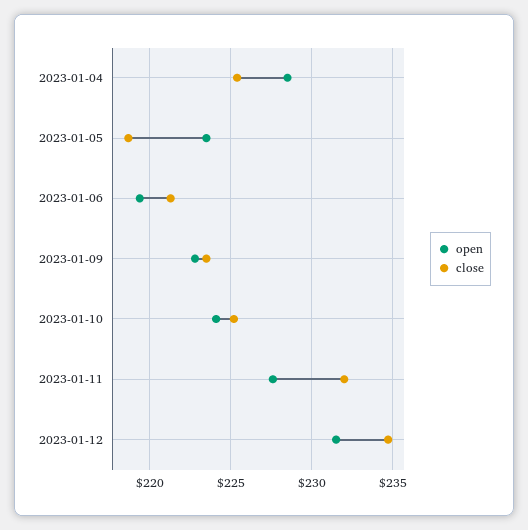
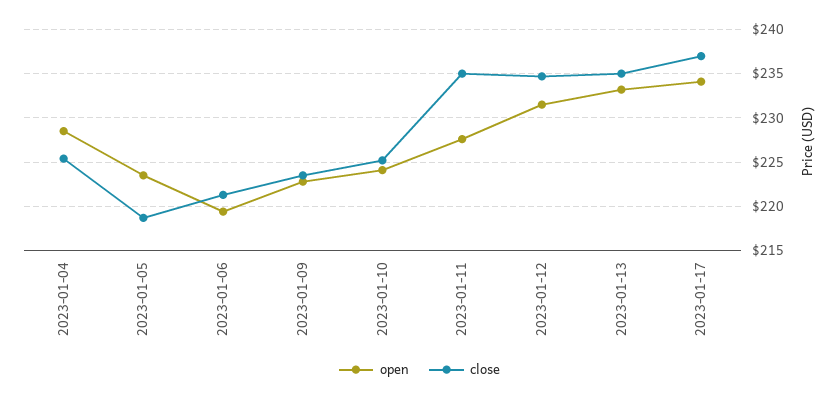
close, 2023-01-11: 232 -> 235
open, 2023-01-13: none -> 233
close, 2023-01-13: none -> 235
open, 2023-01-17: none -> 234
close, 2023-01-17: none -> 237

